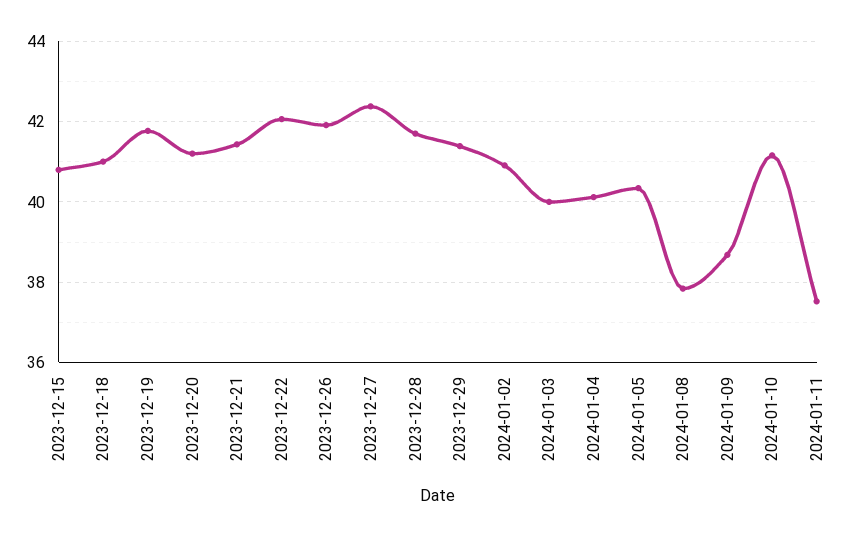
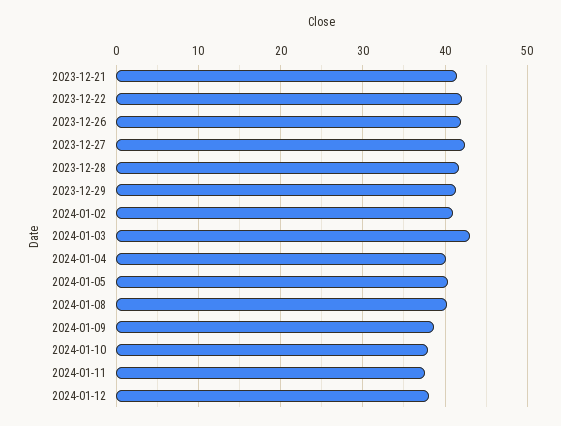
2023-12-15: 40.8 -> none
2023-12-18: 41 -> none
2023-12-19: 41.8 -> none
2023-12-20: 41.2 -> none
2024-01-03: 40 -> 43
2024-01-08: 37.8 -> 40
2024-01-10: 41.2 -> 38
2024-01-12: none -> 38

